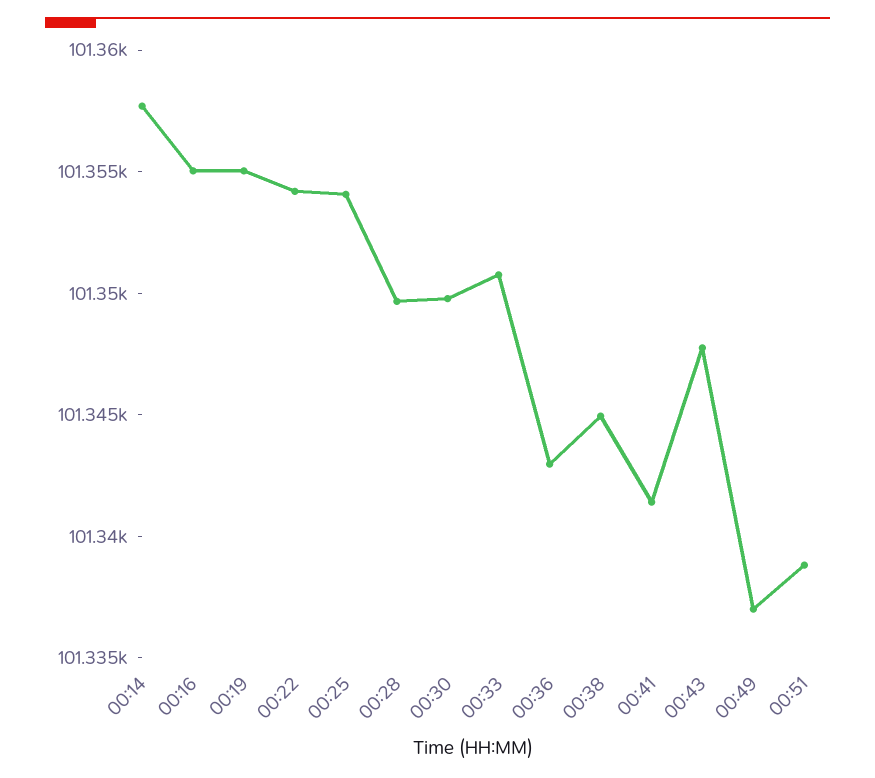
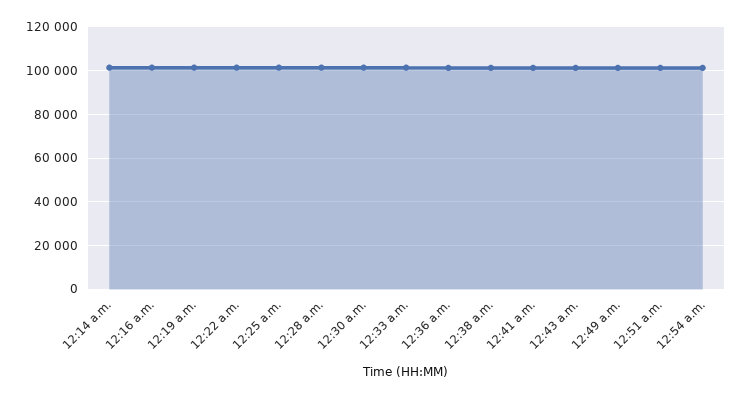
12:54 a.m.: none -> 100000

